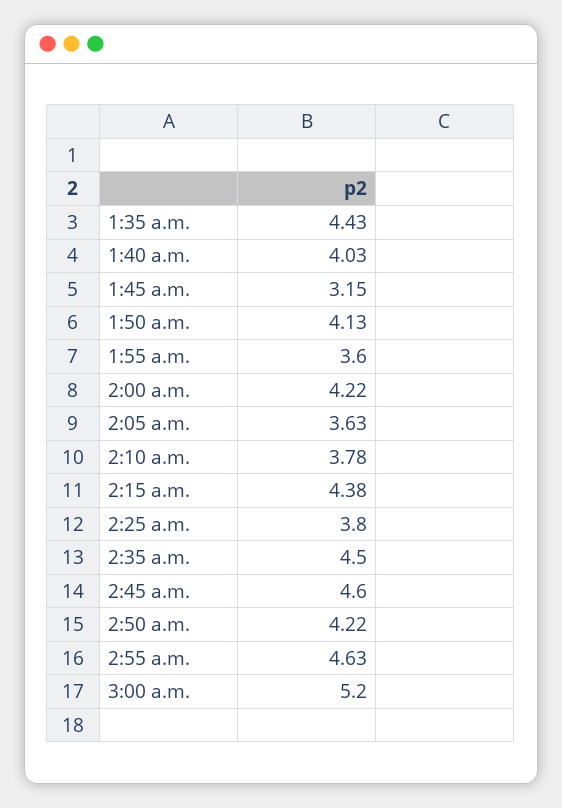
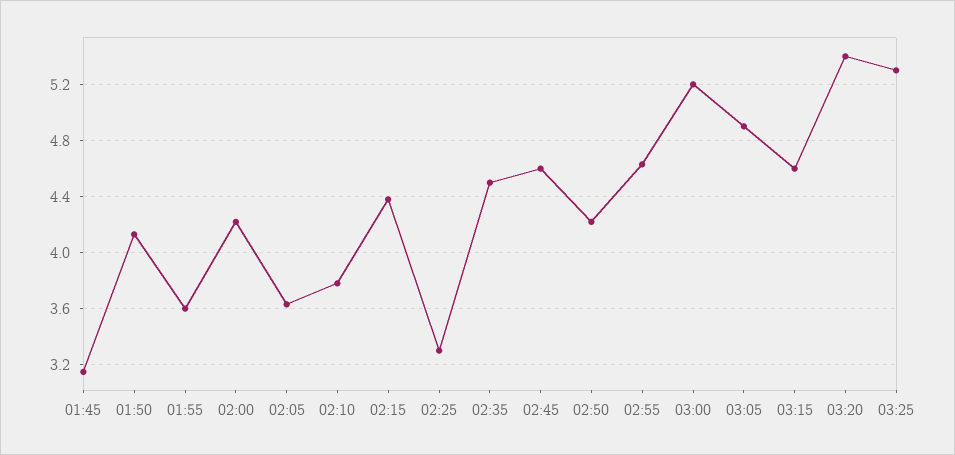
1:35 a.m.: 4.43 -> none
1:40 a.m.: 4.03 -> none
2:25 a.m.: 3.8 -> 3.3
03:05: none -> 4.9
03:15: none -> 4.6
03:20: none -> 5.4
03:25: none -> 5.3

